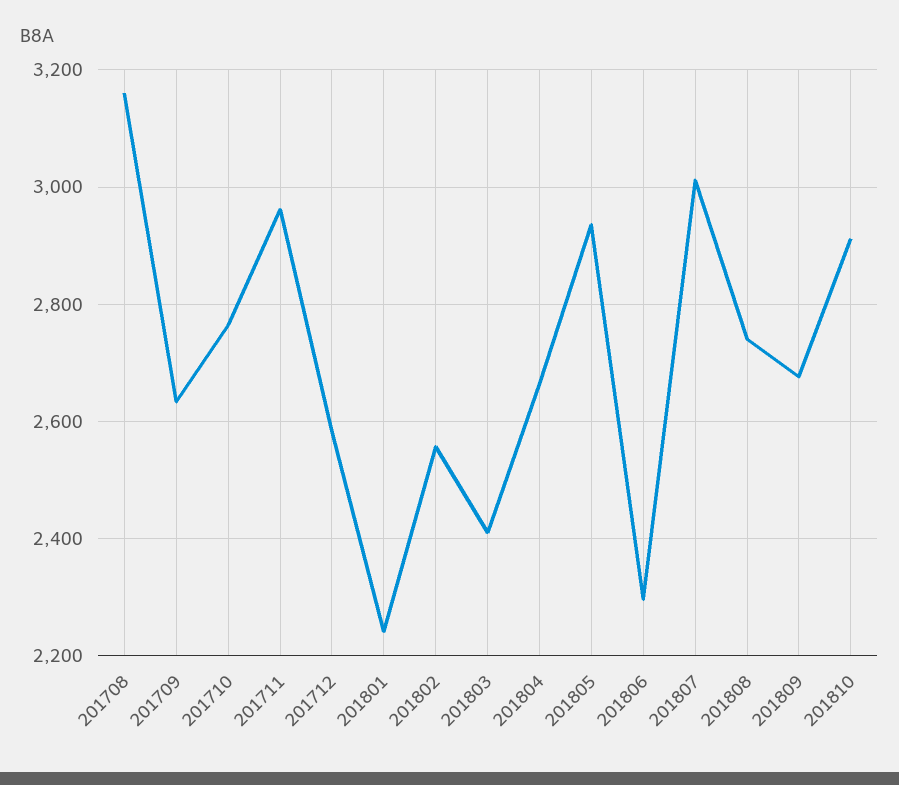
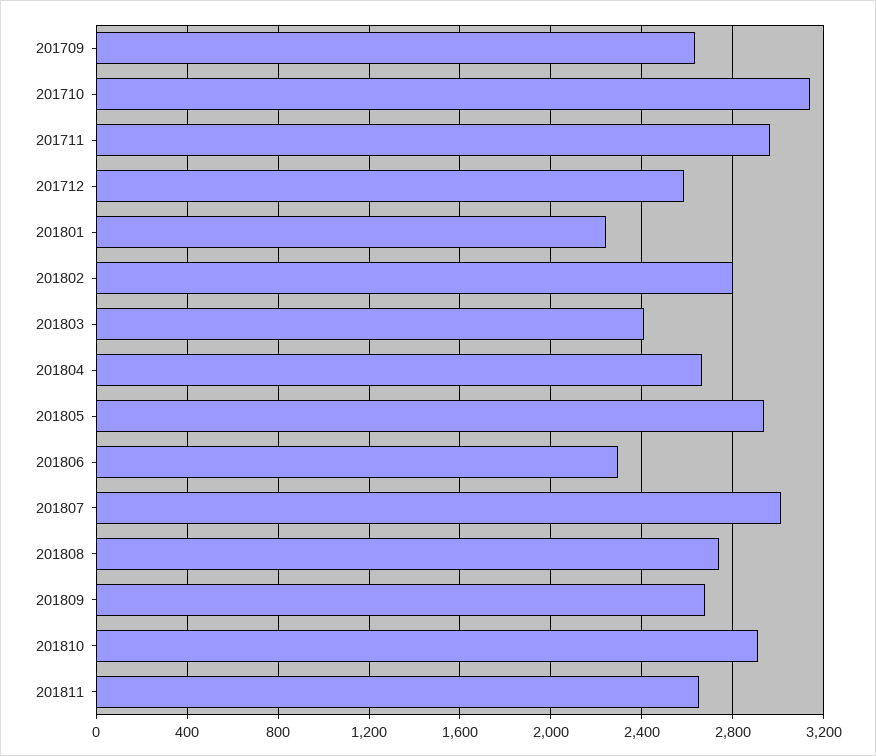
201708: 3160 -> none
201710: 2760 -> 3150
201802: 2560 -> 2800
201811: none -> 2650

